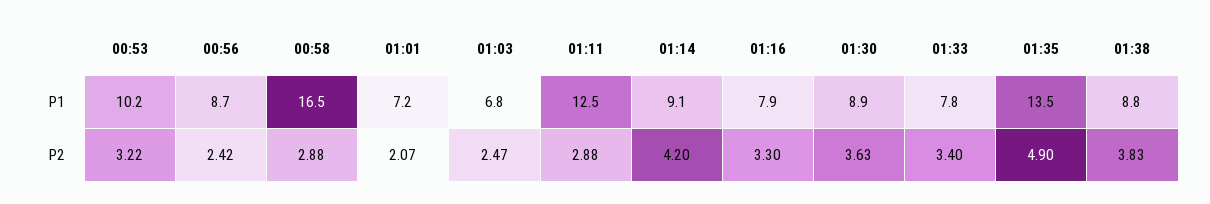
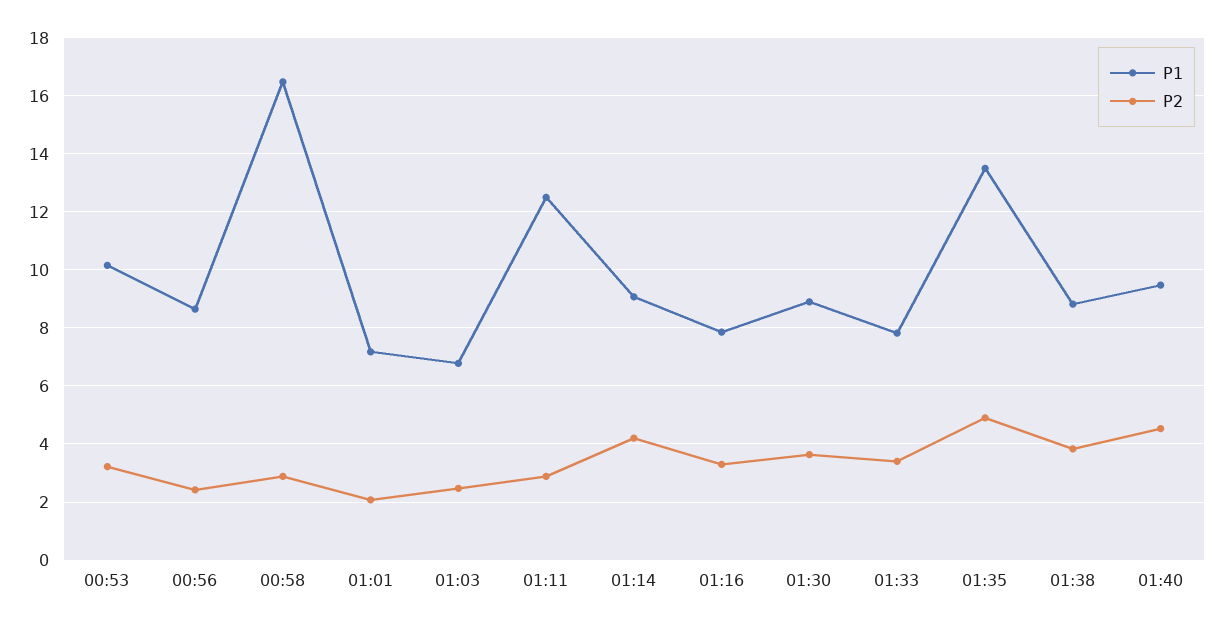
P1, 01:40: none -> 9.5
P2, 01:40: none -> 4.5

